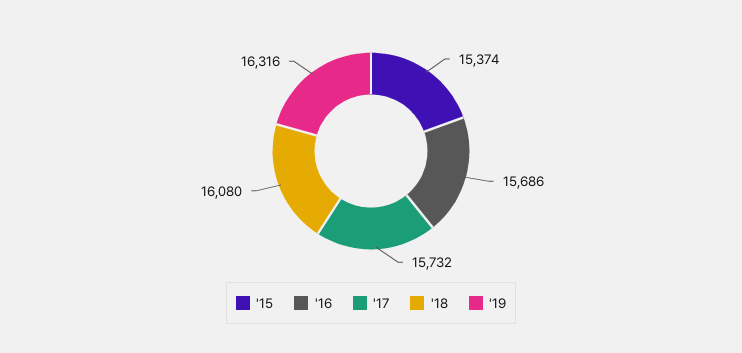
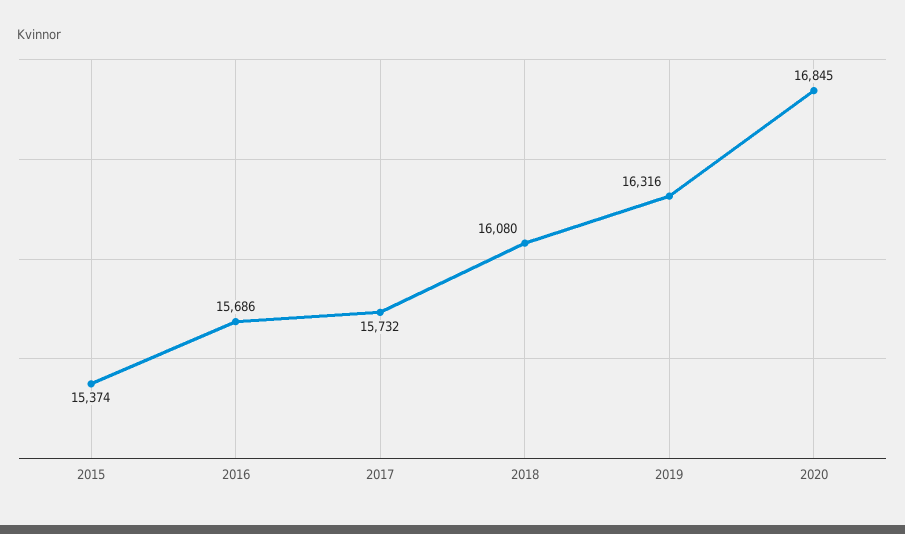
2020: none -> 16845

